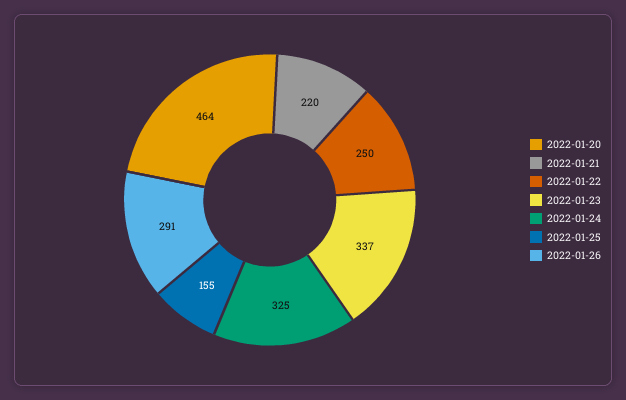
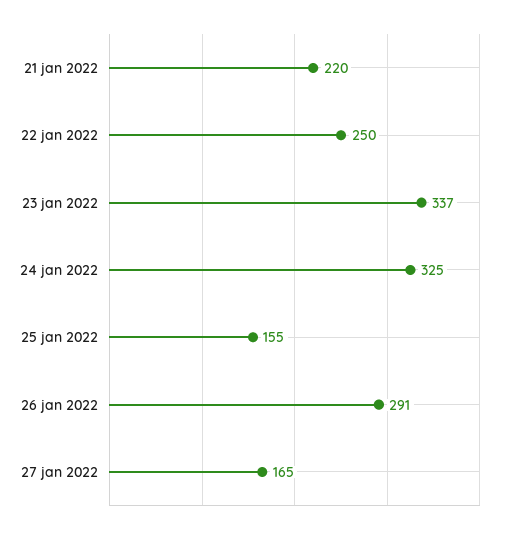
2022-01-20: 464 -> none
27 jan 2022: none -> 165

